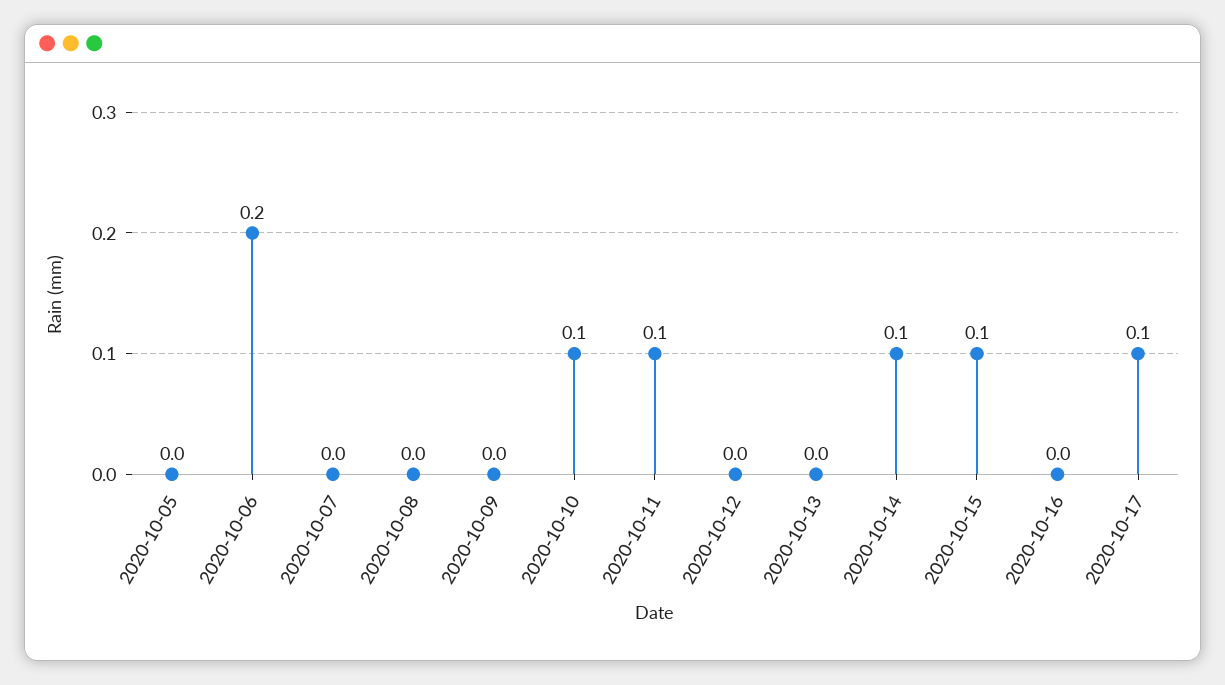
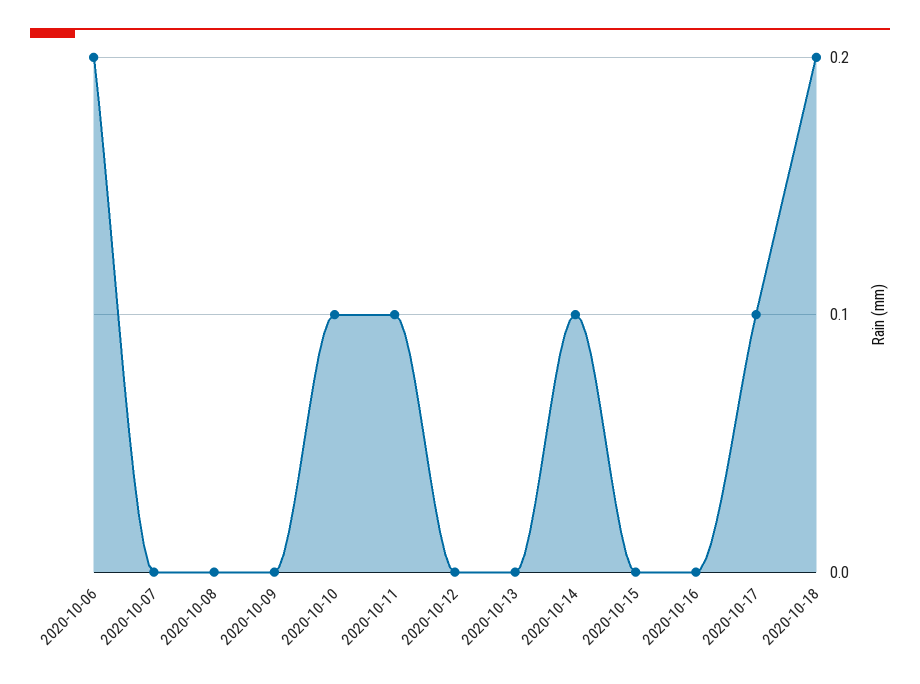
2020-10-05: 0 -> none
2020-10-15: 0.1 -> 0
2020-10-18: none -> 0.2

